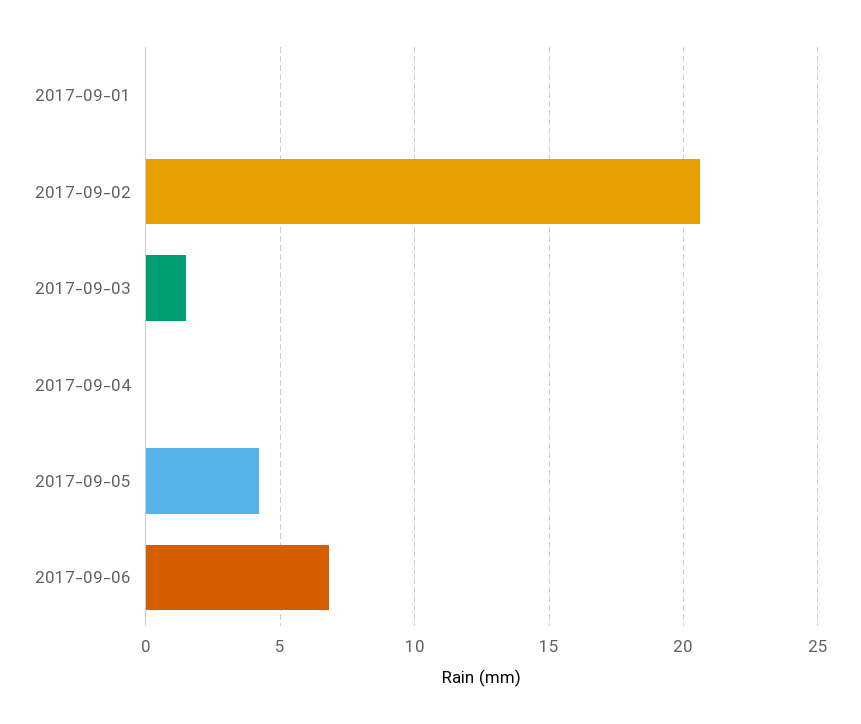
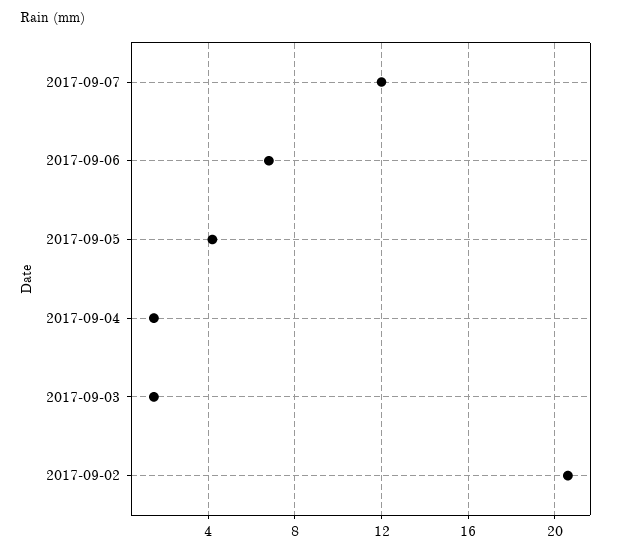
2017-09-01: 0 -> none
2017-09-04: 0 -> 1.5
2017-09-07: none -> 12

